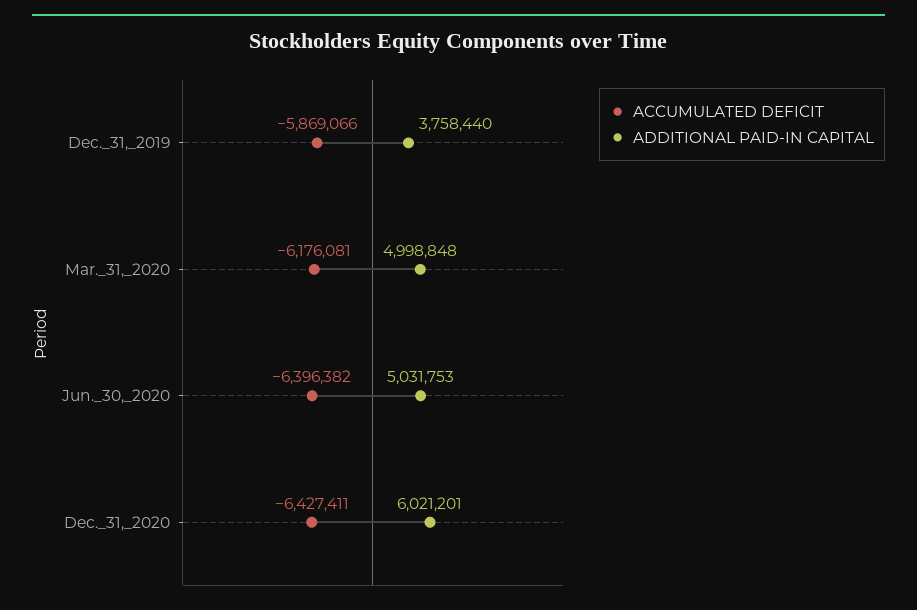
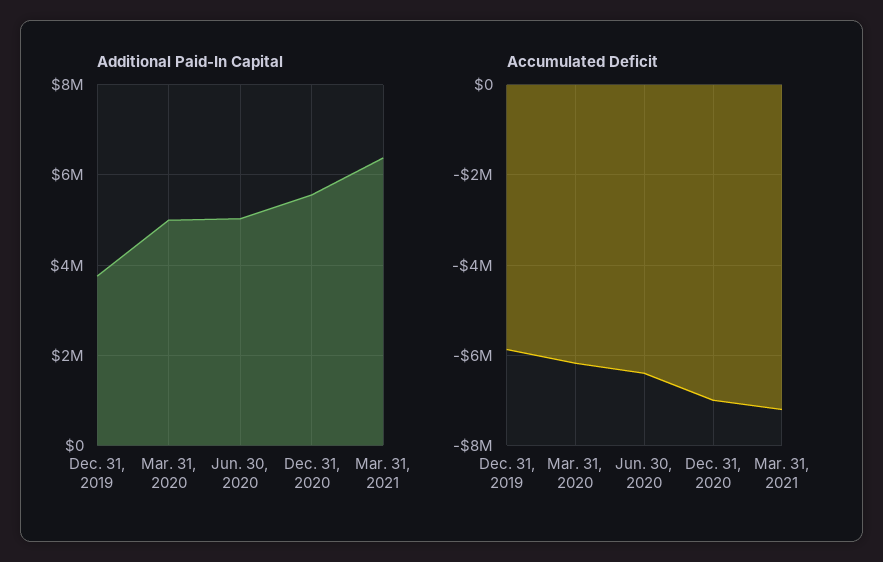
ACCUMULATED DEFICIT, Dec._31,_2020: -6427411 -> -7000000
ADDITIONAL PAID-IN CAPITAL, Dec._31,_2020: 6021201 -> 5600000
ADDITIONAL PAID-IN CAPITAL, Mar. 31, 2021: none -> 6400000
ACCUMULATED DEFICIT, Mar. 31, 2021: none -> -7200000

